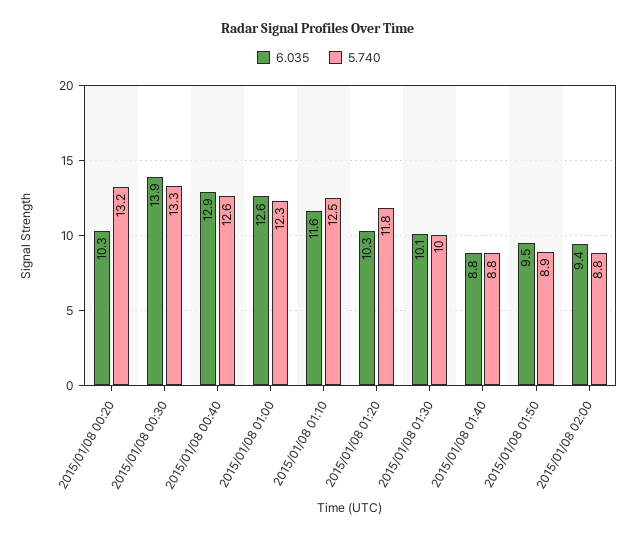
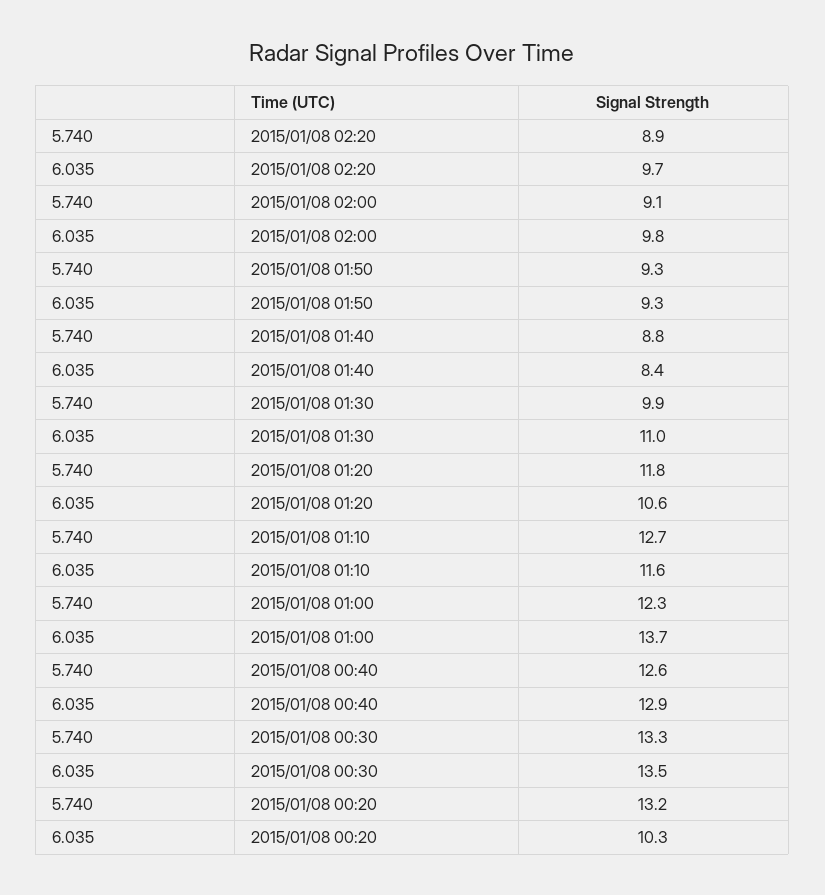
6.035, 2015/01/08 00:30: 13.9 -> 13.5
6.035, 2015/01/08 01:00: 12.6 -> 13.7
5.740, 2015/01/08 01:10: 12.5 -> 12.7
6.035, 2015/01/08 01:20: 10.3 -> 10.6
6.035, 2015/01/08 01:30: 10.1 -> 11
5.740, 2015/01/08 01:30: 10 -> 9.9
6.035, 2015/01/08 01:40: 8.8 -> 8.4
6.035, 2015/01/08 01:50: 9.5 -> 9.3
5.740, 2015/01/08 01:50: 8.9 -> 9.3
6.035, 2015/01/08 02:00: 9.4 -> 9.8
5.740, 2015/01/08 02:00: 8.8 -> 9.1
5.740, 2015/01/08 02:20: none -> 8.9
6.035, 2015/01/08 02:20: none -> 9.7

